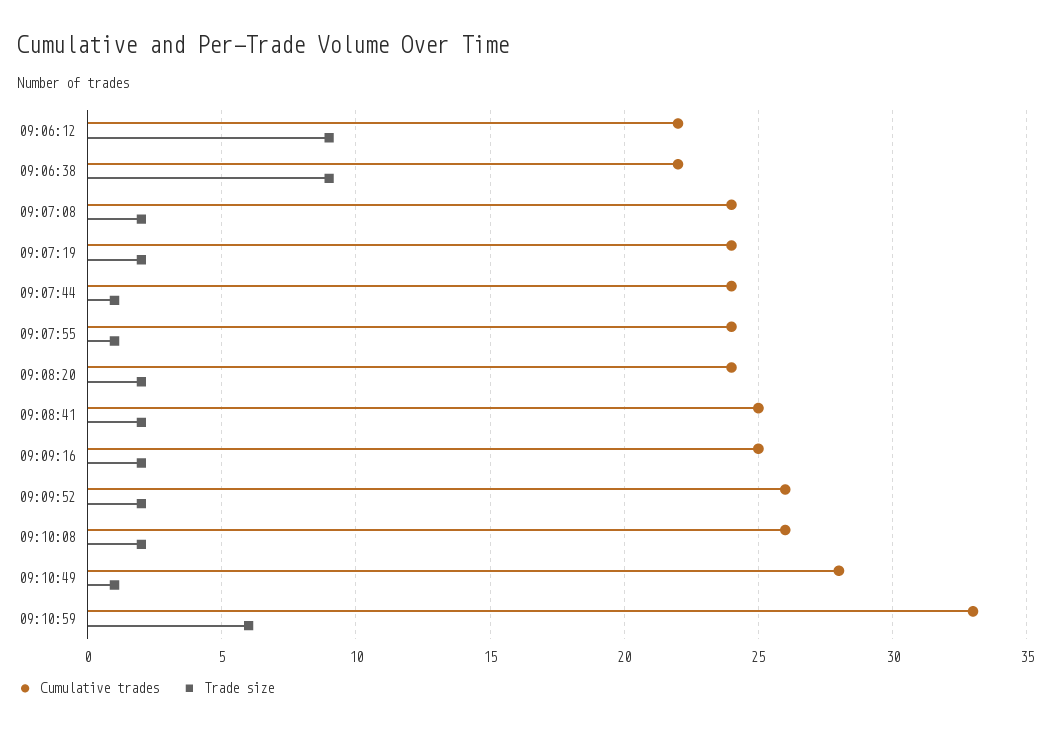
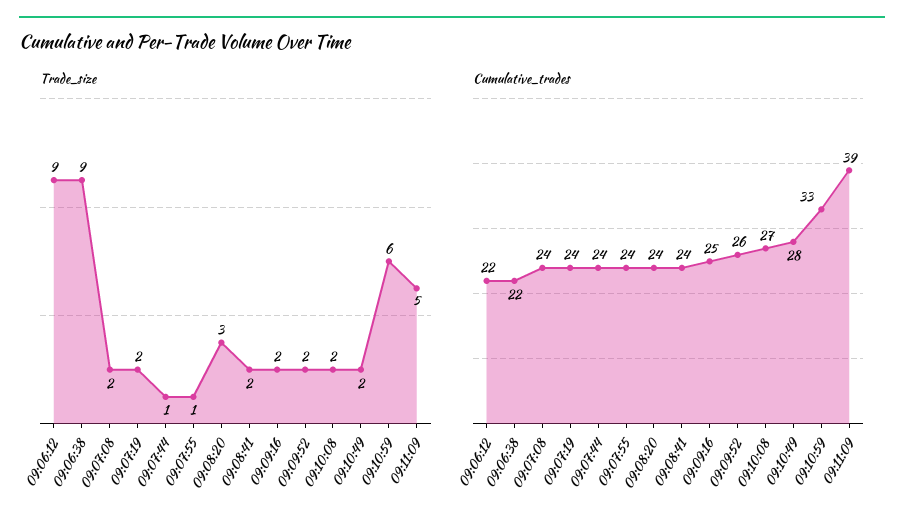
Trade size, 09:08:20: 2 -> 3
Cumulative trades, 09:08:41: 25 -> 24
Cumulative trades, 09:10:08: 26 -> 27
Trade size, 09:10:49: 1 -> 2
Trade size, 09:11:09: none -> 5
Cumulative trades, 09:11:09: none -> 39

